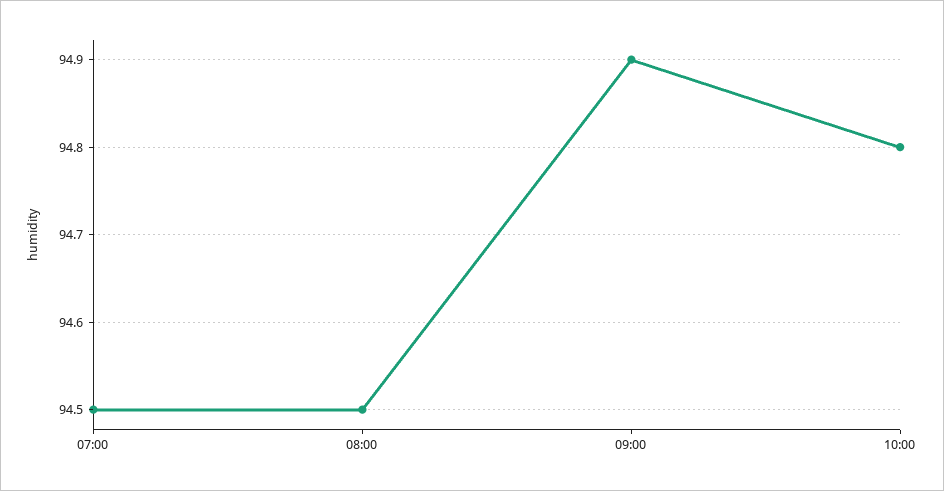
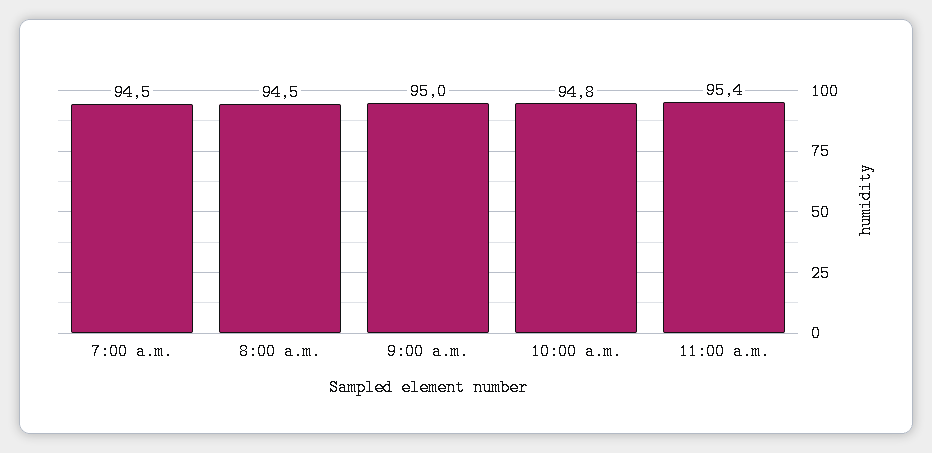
09:00: 94.9 -> 95
11:00 a.m.: none -> 95.4

